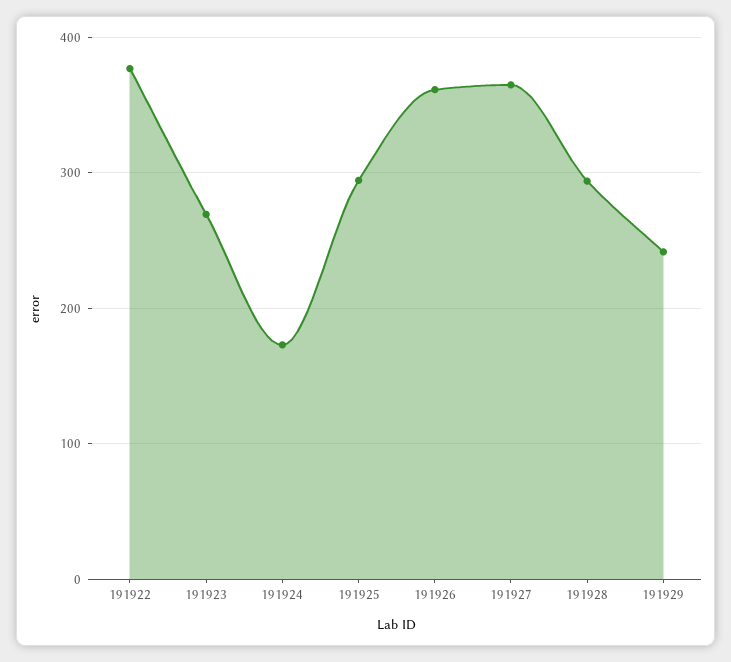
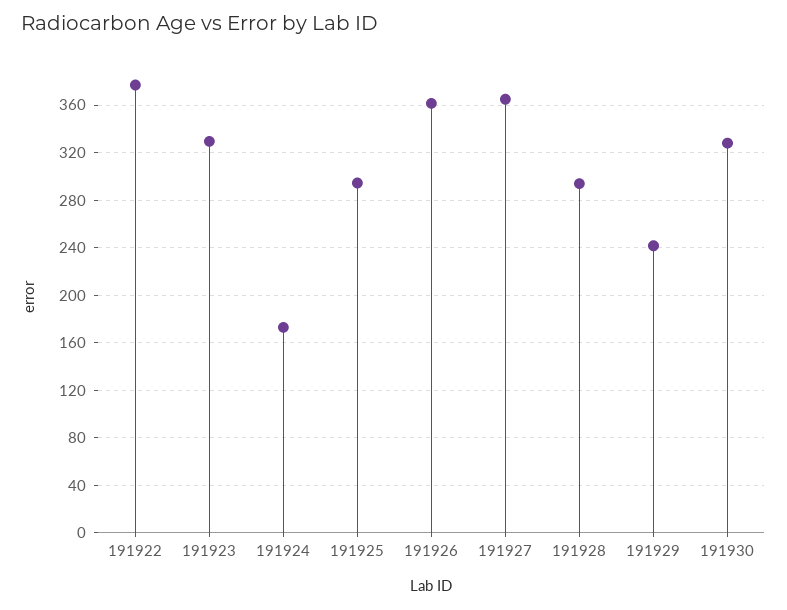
191923: 270 -> 330
191930: none -> 330

